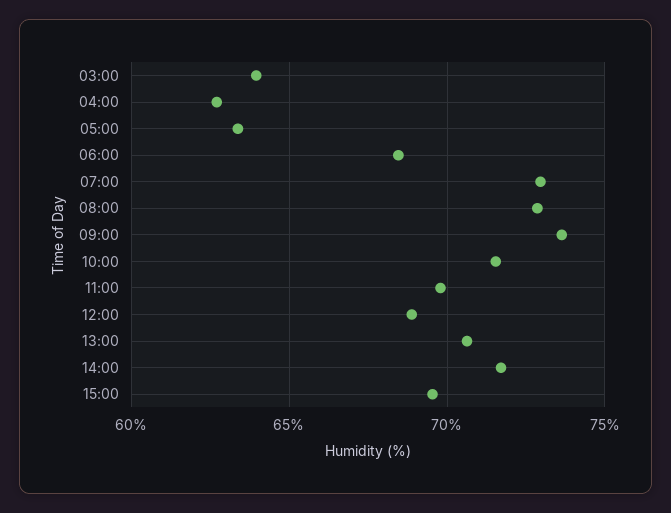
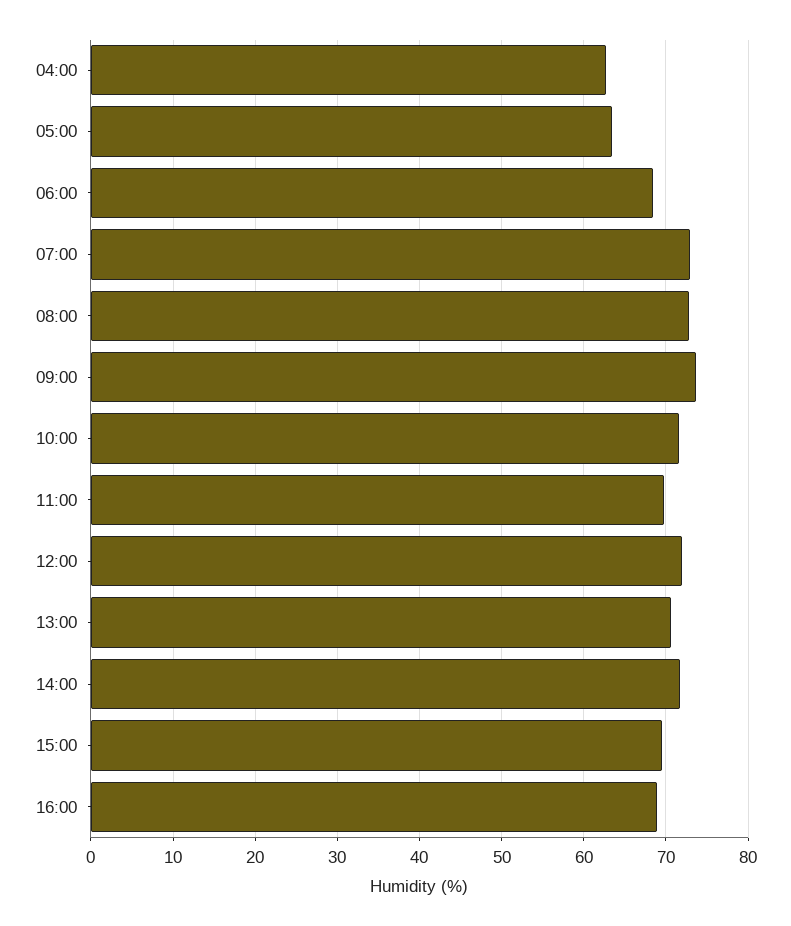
03:00: 64 -> none
12:00: 69 -> 72
16:00: none -> 69

